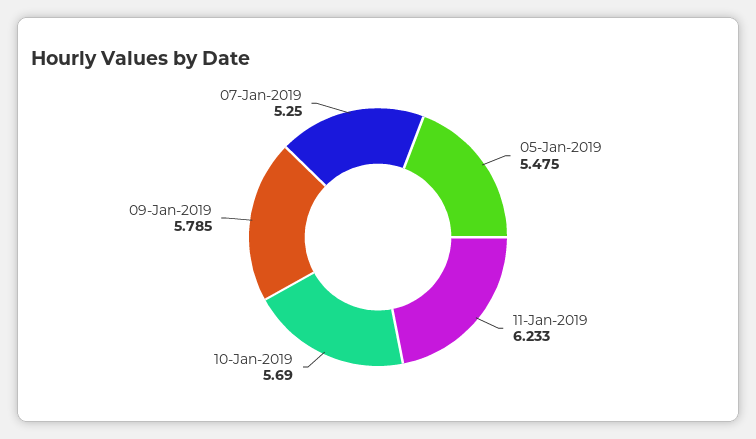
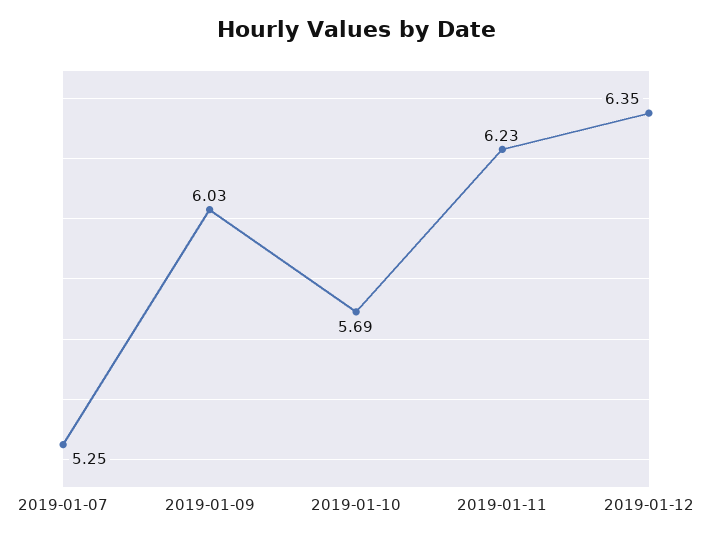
05-Jan-2019: 5.475 -> none
09-Jan-2019: 5.785 -> 6.03
2019-01-12: none -> 6.35

